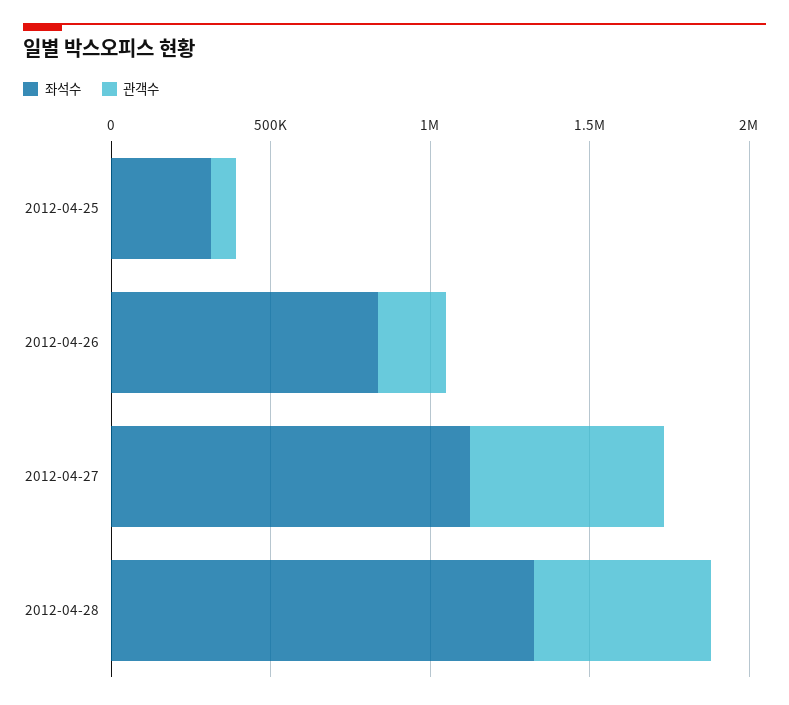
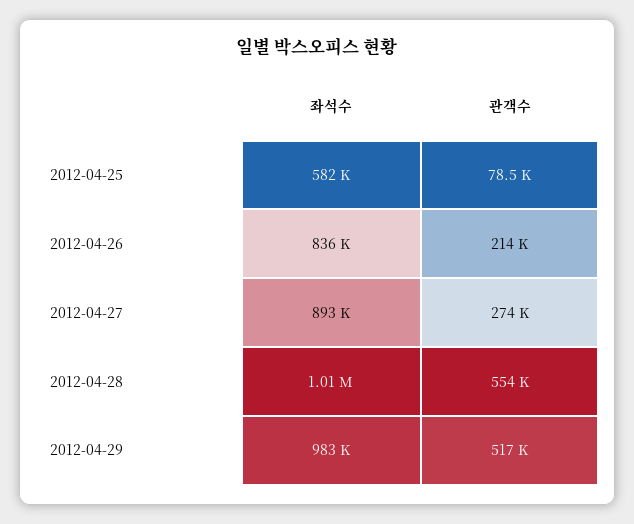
좌석수, 2012-04-25: 300000 -> 582000
좌석수, 2012-04-27: 1100000 -> 893000
관객수, 2012-04-27: 600000 -> 274000
좌석수, 2012-04-28: 1300000 -> 1010000
좌석수, 2012-04-29: none -> 983000
관객수, 2012-04-29: none -> 517000

